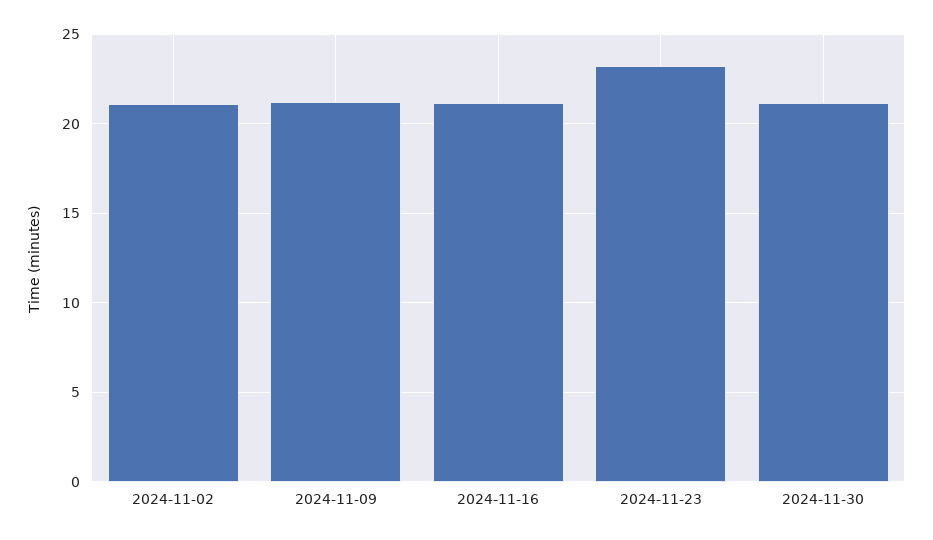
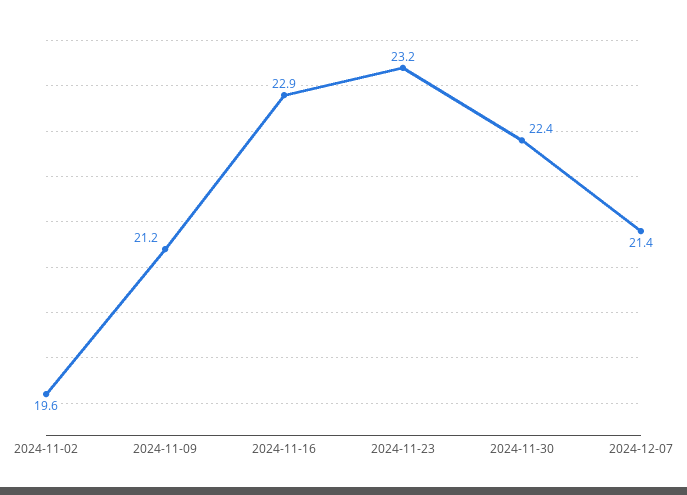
2024-11-02: 21 -> 19.6
2024-11-16: 21 -> 22.9
2024-11-30: 21 -> 22.4
2024-12-07: none -> 21.4

